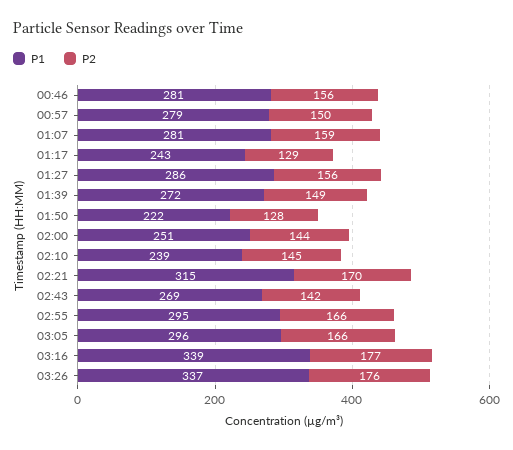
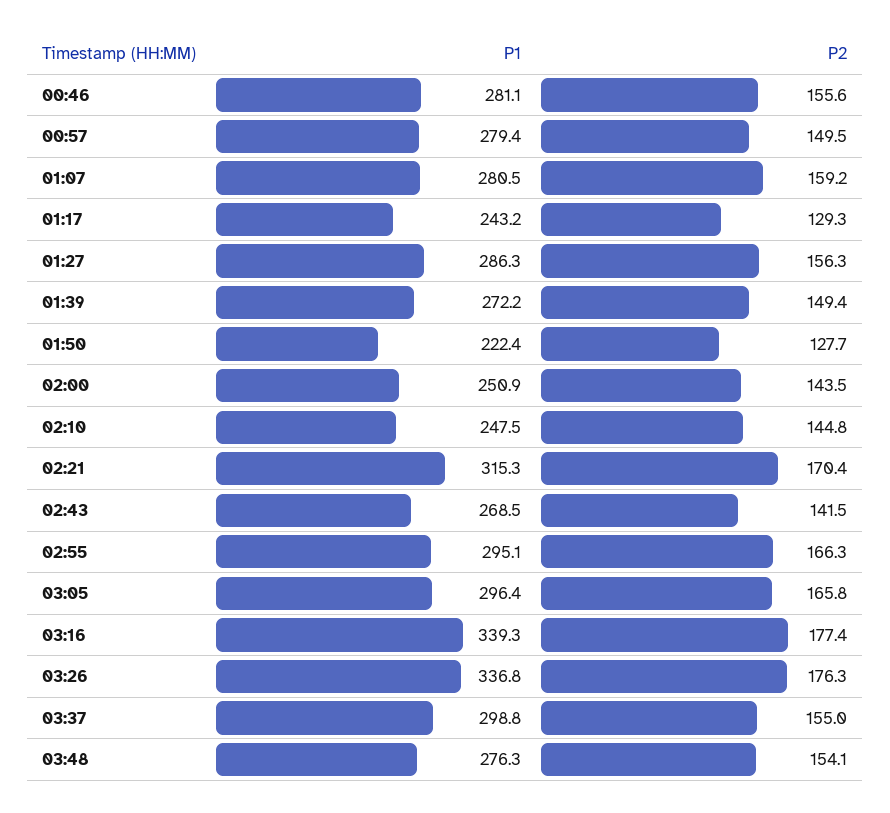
P1, 02:10: 239 -> 247.5
P1, 03:37: none -> 298.8
P2, 03:37: none -> 155
P1, 03:48: none -> 276.3
P2, 03:48: none -> 154.1

